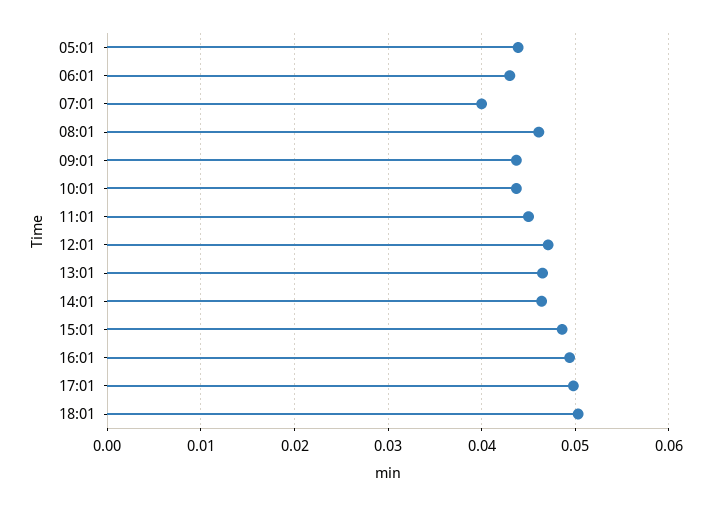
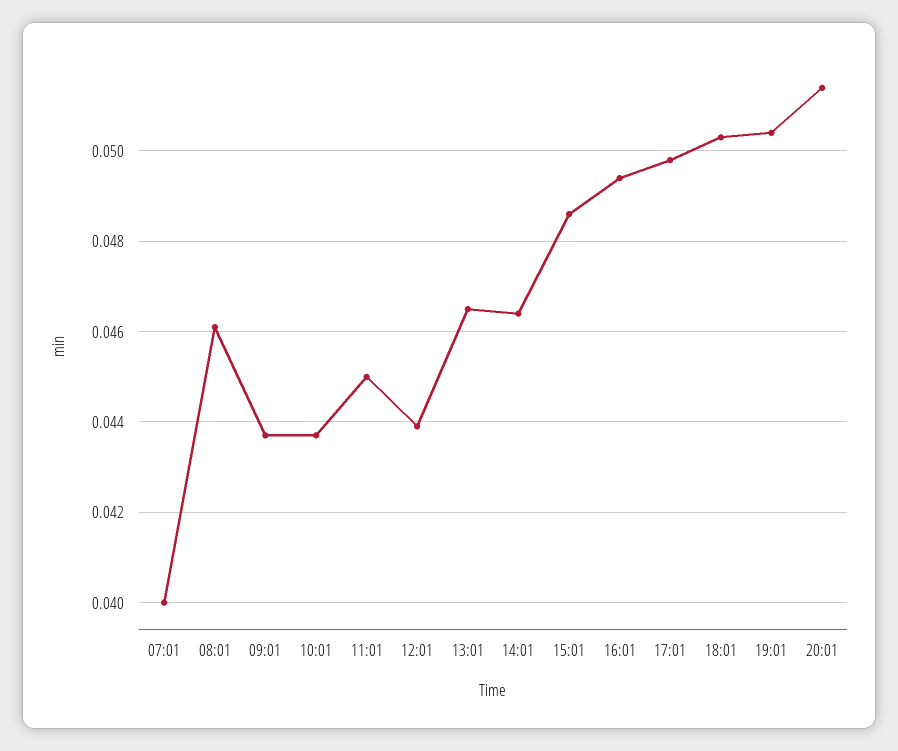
05:01: 0.044 -> none
06:01: 0.043 -> none
12:01: 0.047 -> 0.044
19:01: none -> 0.0505
20:01: none -> 0.0515

